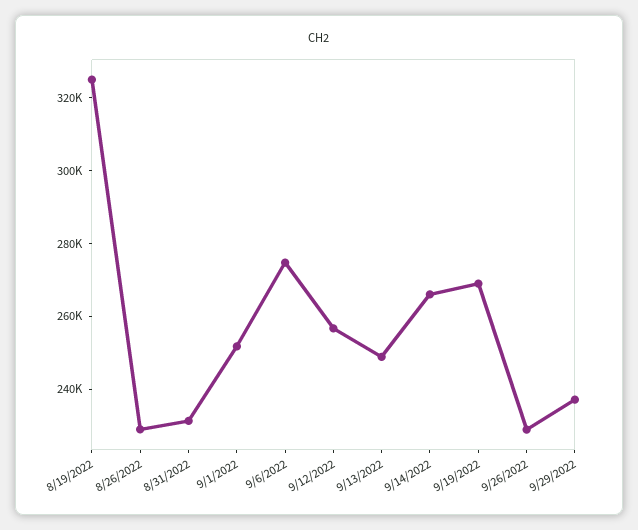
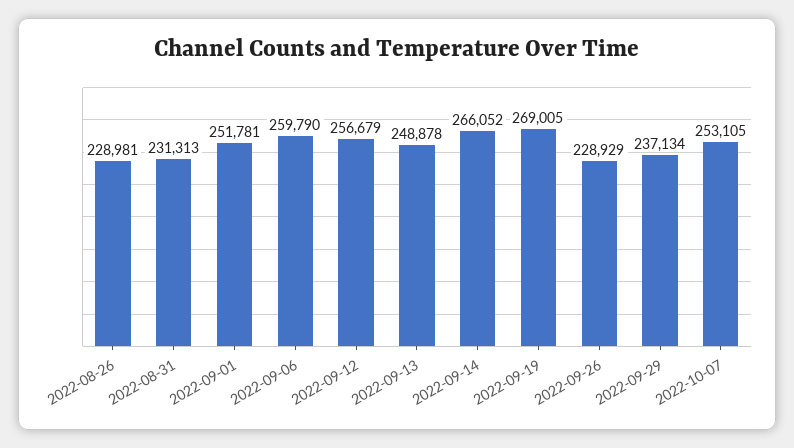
8/19/2022: 325000 -> none
9/6/2022: 275000 -> 259790
2022-10-07: none -> 253105

